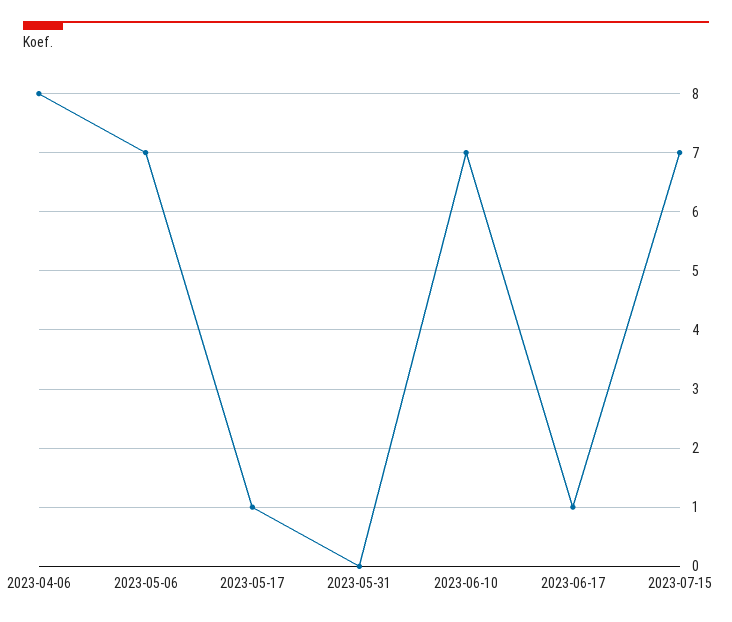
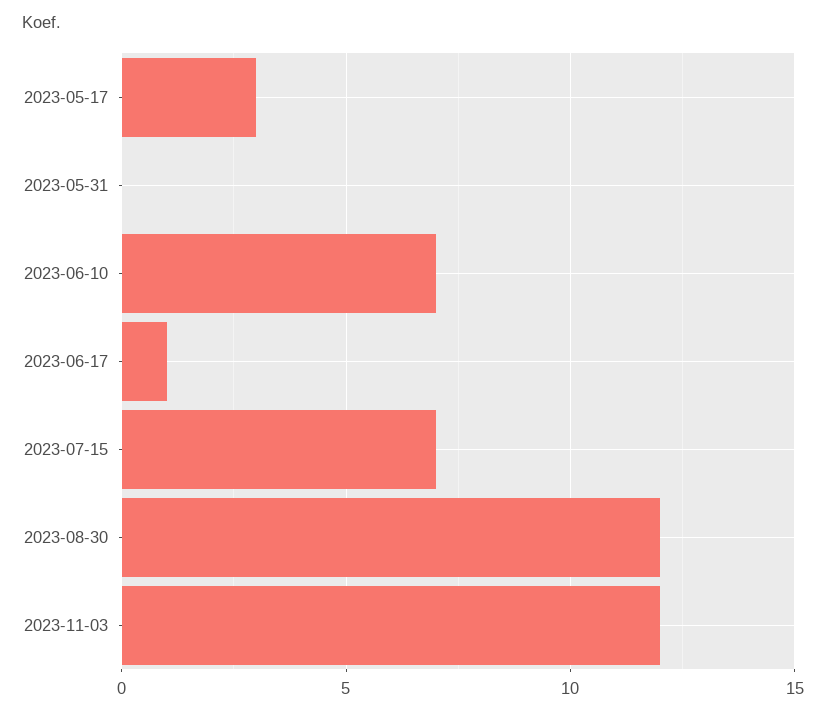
2023-04-06: 8 -> none
2023-05-06: 7 -> none
2023-05-17: 1 -> 3
2023-08-30: none -> 12
2023-11-03: none -> 12

